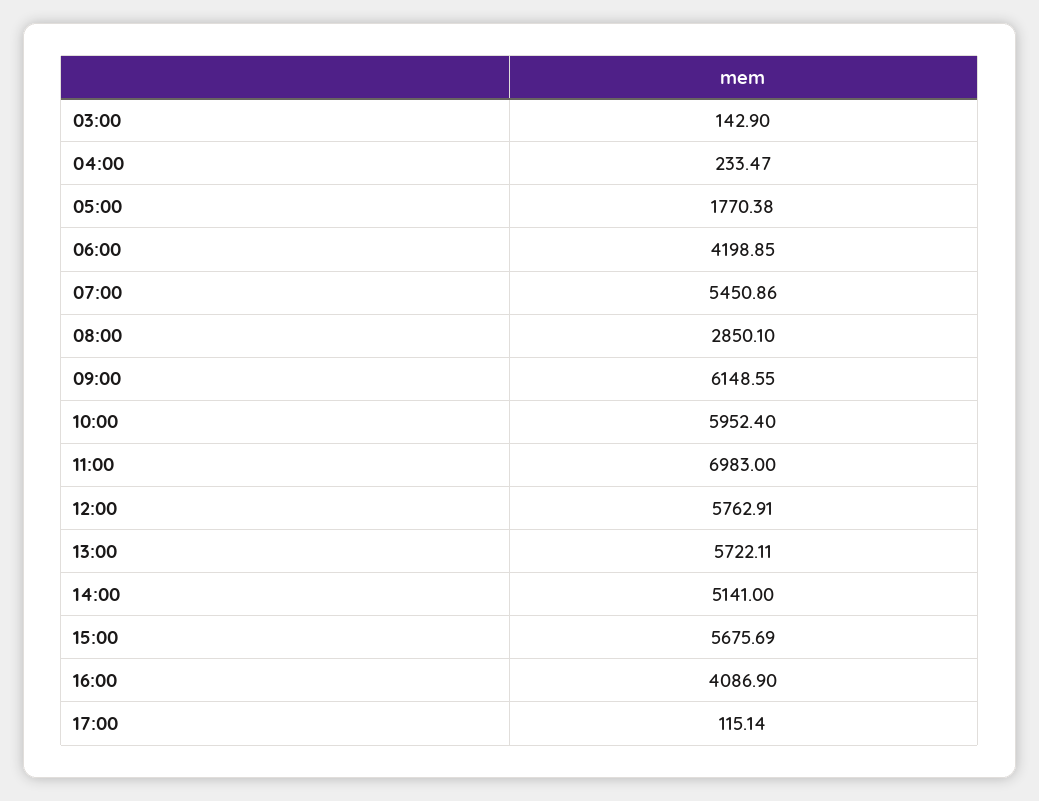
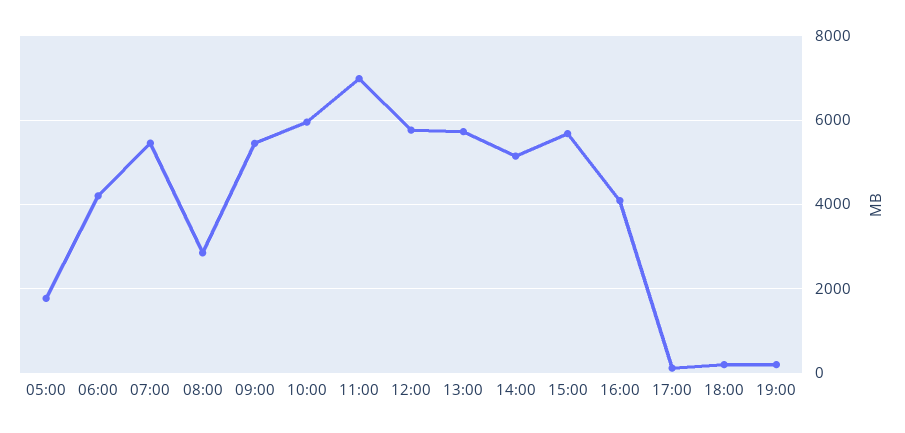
03:00: 142.9 -> none
04:00: 233.47 -> none
09:00: 6148.55 -> 5400
18:00: none -> 200
19:00: none -> 200

